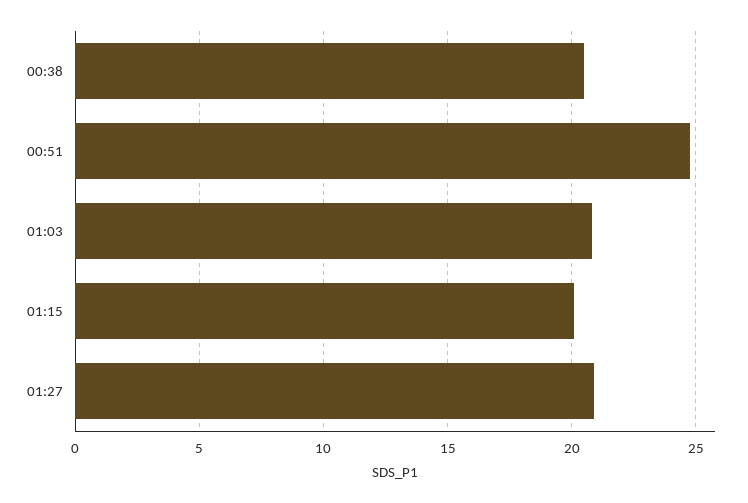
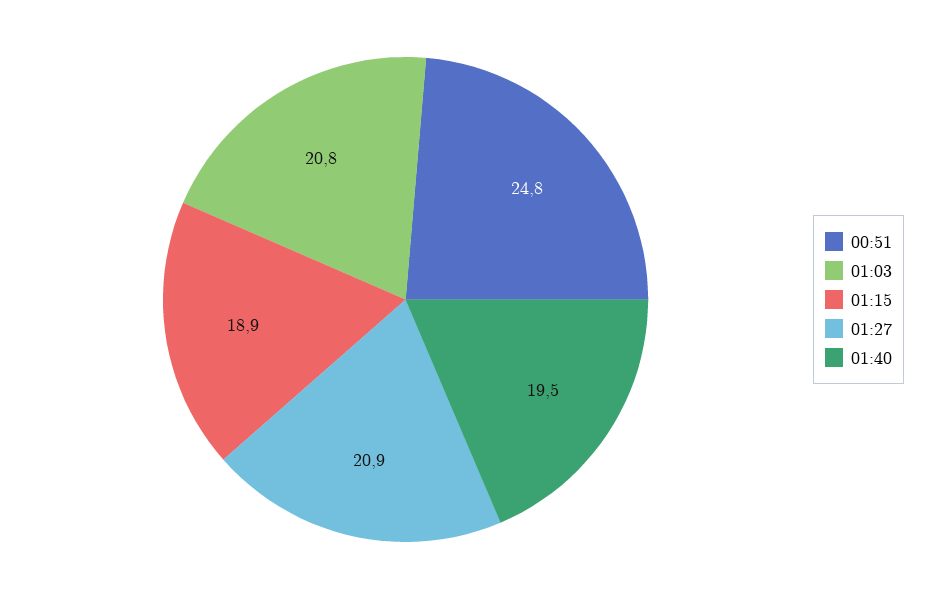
00:38: 20.5 -> none
01:15: 20 -> 18.9
01:40: none -> 19.5

